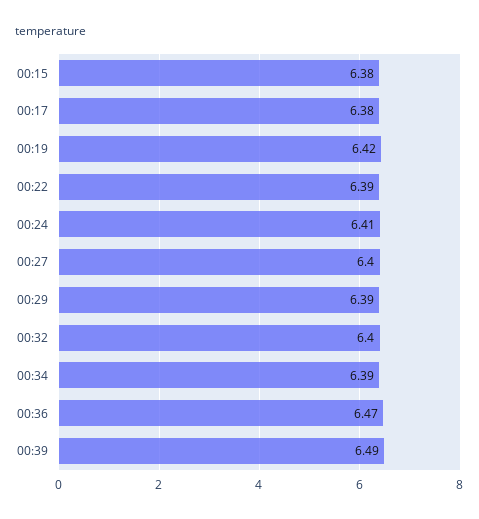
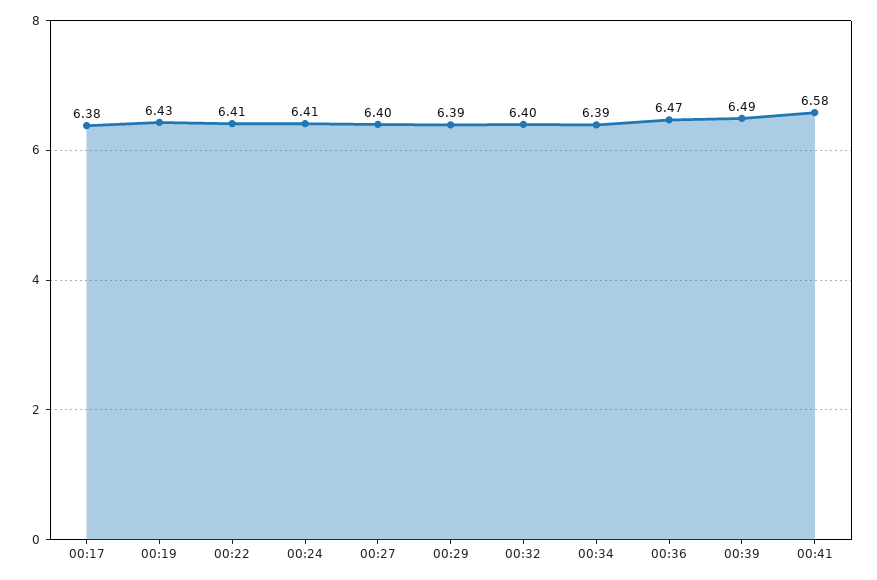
00:15: 6.38 -> none
00:19: 6.42 -> 6.43
00:22: 6.39 -> 6.41
00:41: none -> 6.58

